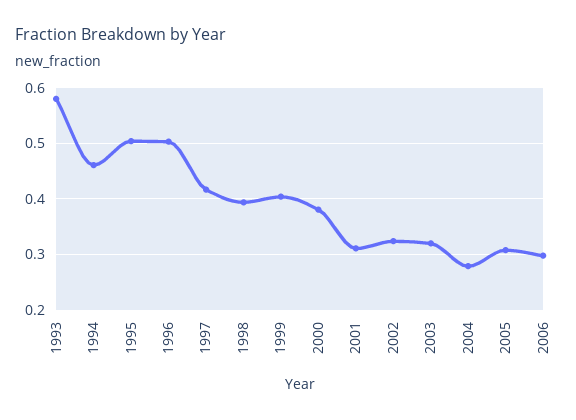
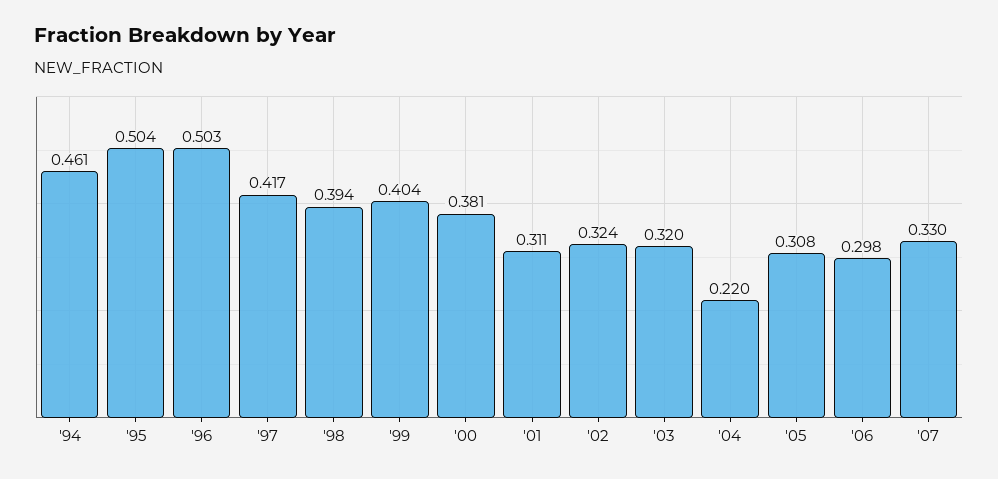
1993: 0.58 -> none
2004: 0.28 -> 0.22
'07: none -> 0.33

